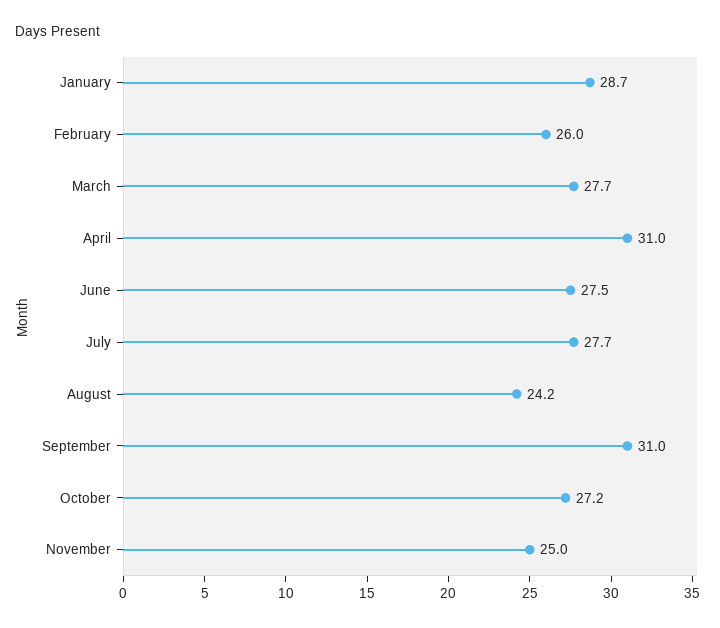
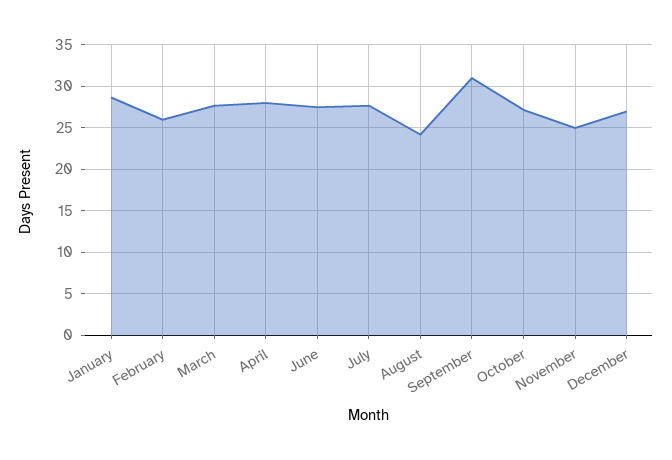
April: 31 -> 28
December: none -> 27

